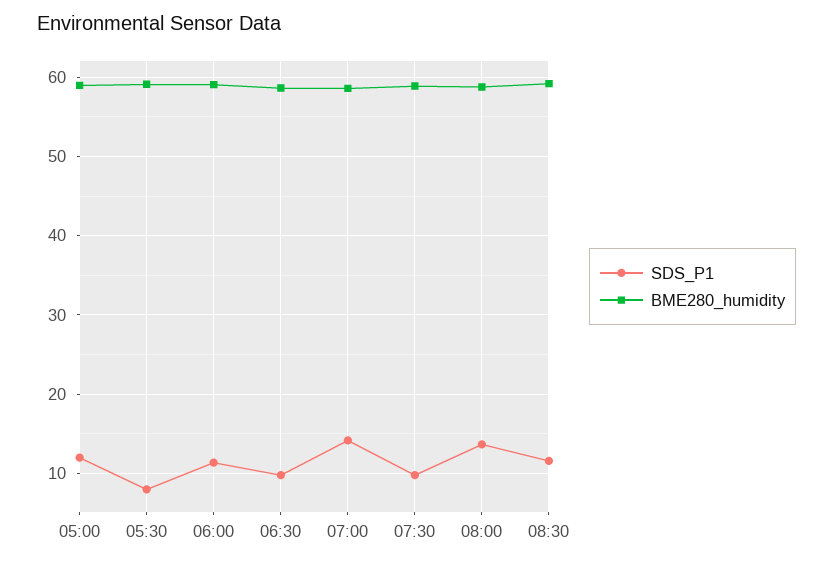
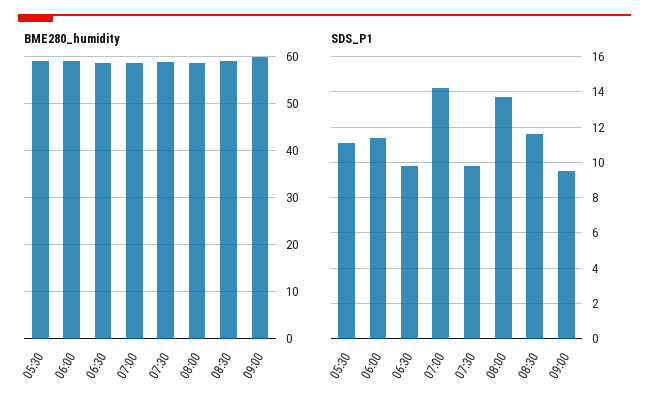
SDS_P1, 05:00: 12 -> none
BME280_humidity, 05:00: 59 -> none
SDS_P1, 05:30: 8 -> 11
BME280_humidity, 09:00: none -> 60
SDS_P1, 09:00: none -> 9.5

